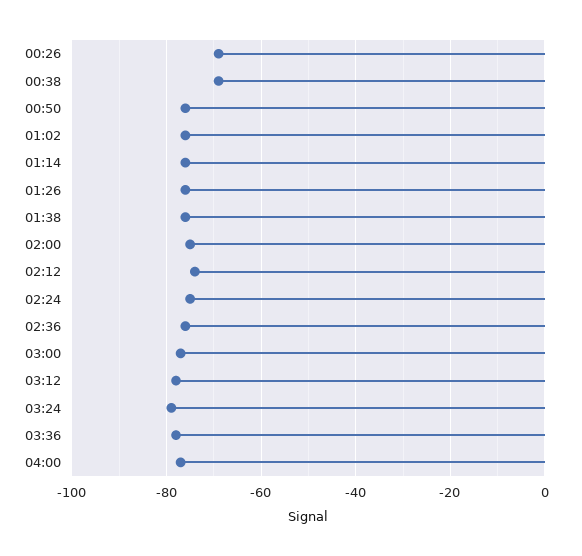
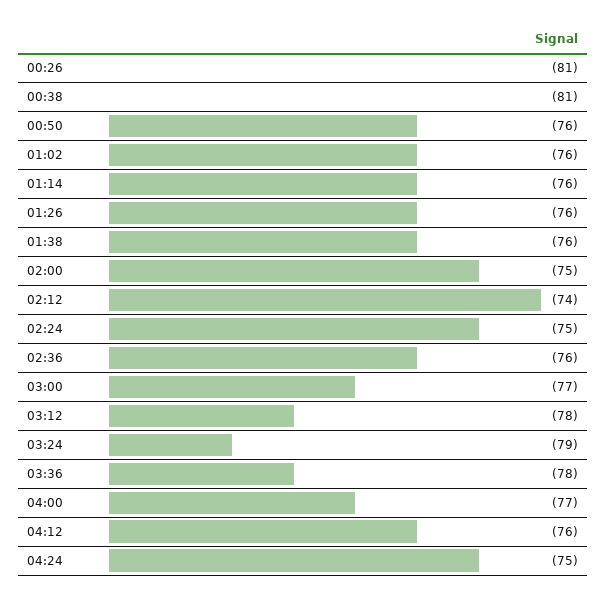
00:26: -70 -> -81
00:38: -70 -> -81
04:12: none -> -76
04:24: none -> -75

